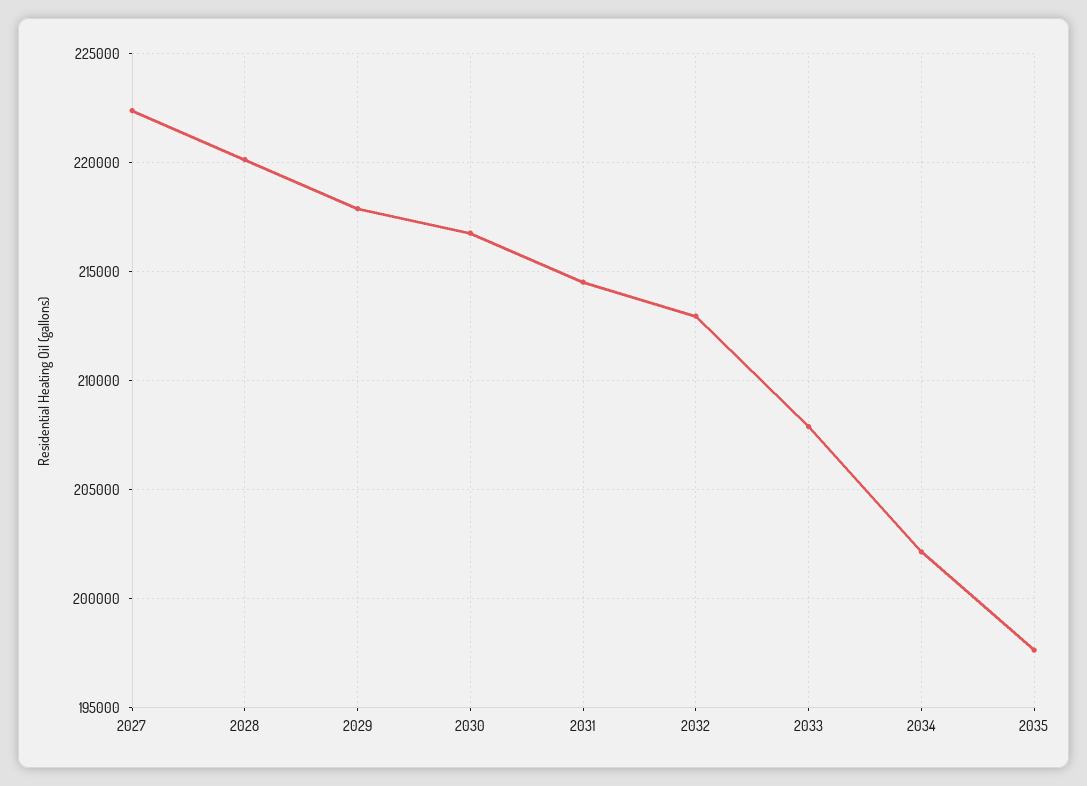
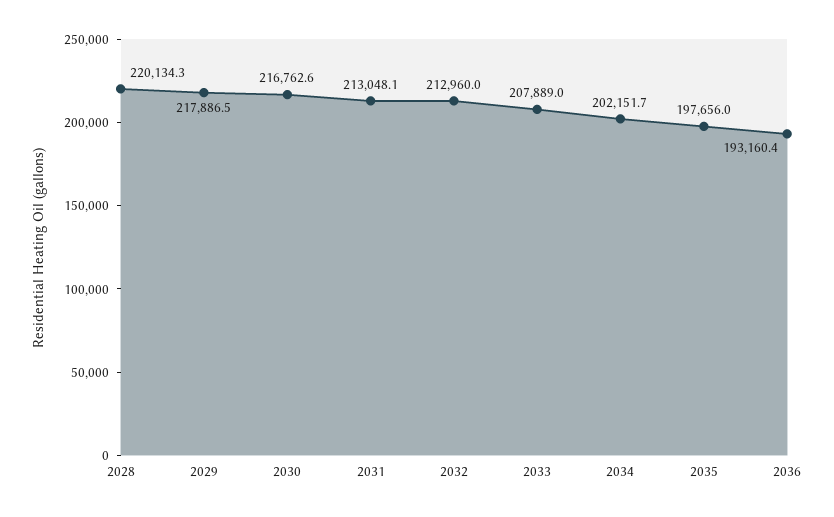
2027: 222500 -> none
2031: 214500 -> 213048.1
2036: none -> 193160.4

